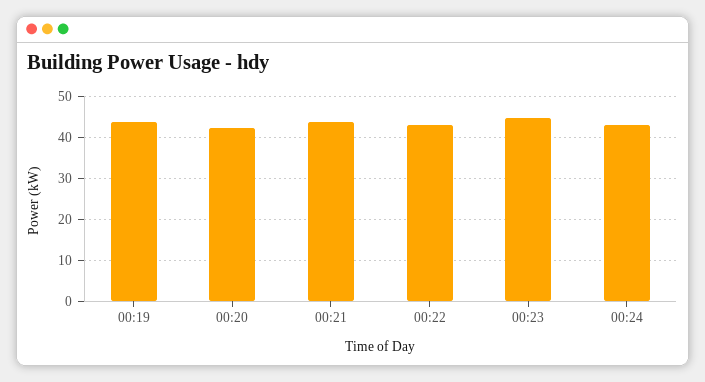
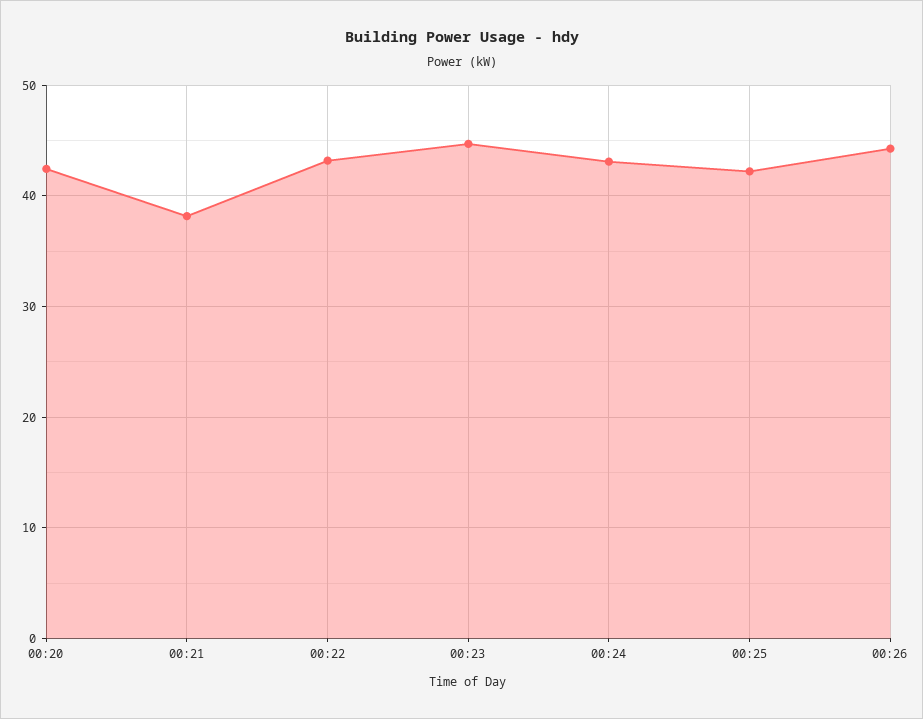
00:19: 44 -> none
00:21: 44 -> 38
00:25: none -> 42
00:26: none -> 44

